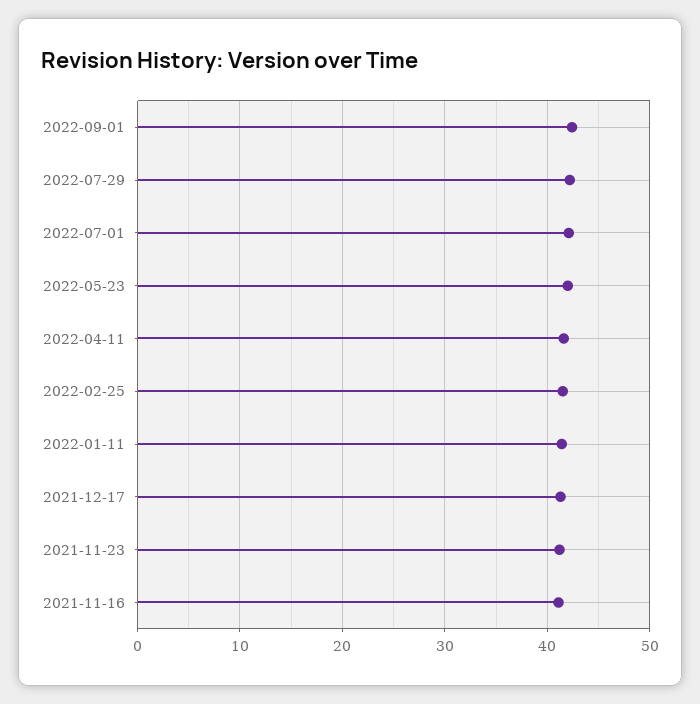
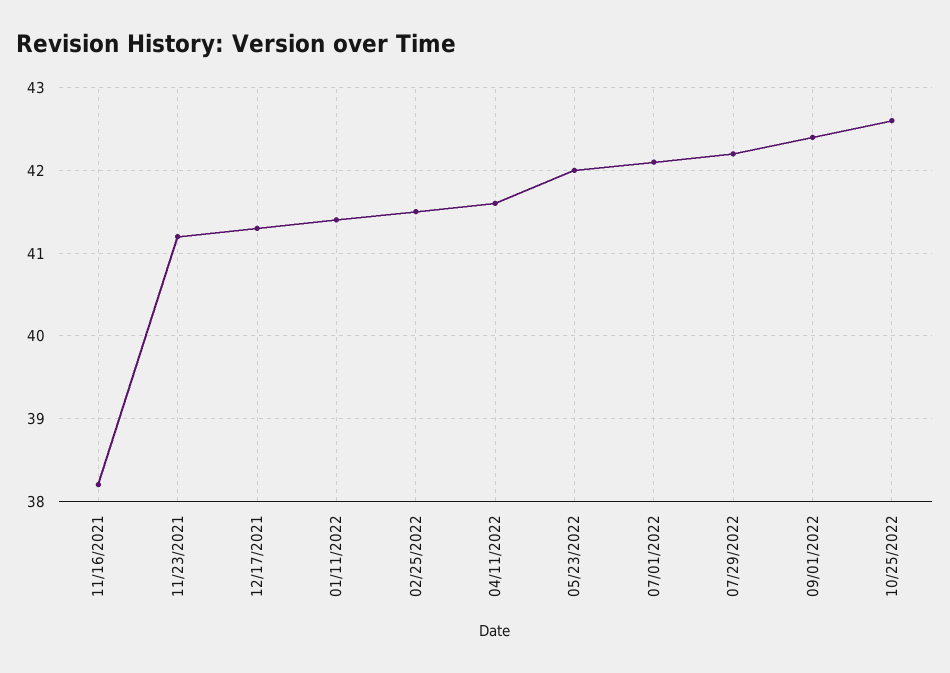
2021-11-16: 41 -> 38.2
10/25/2022: none -> 42.6

